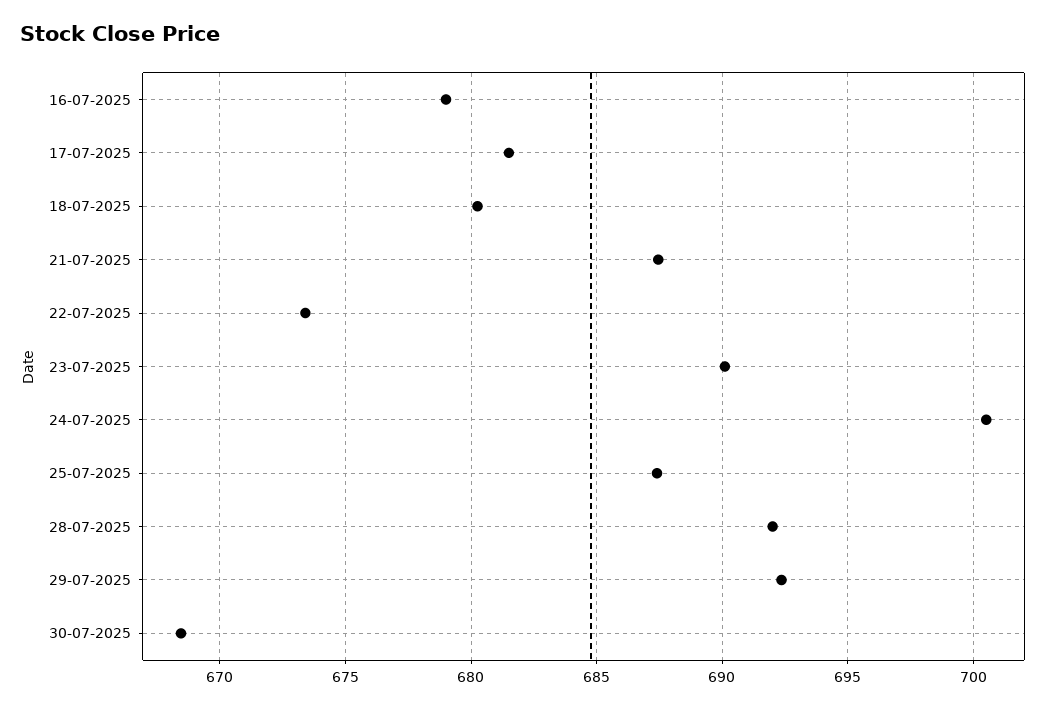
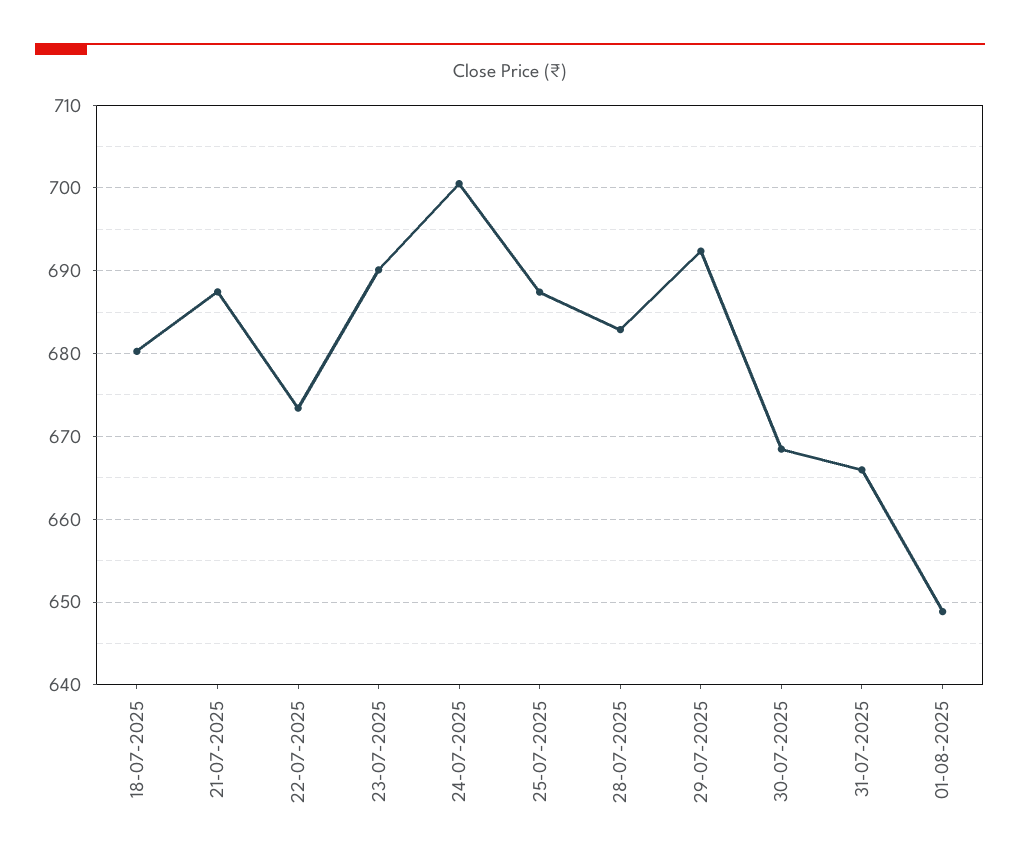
16-07-2025: 679 -> none
17-07-2025: 681.5 -> none
28-07-2025: 692 -> 683
31-07-2025: none -> 666
01-08-2025: none -> 649

